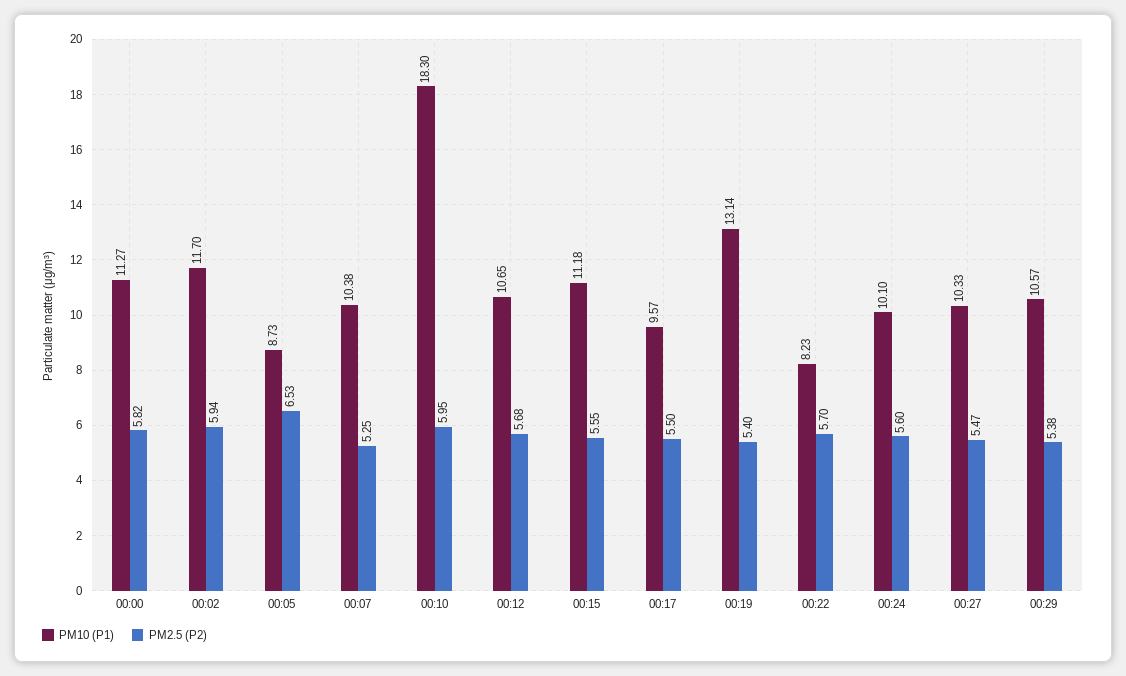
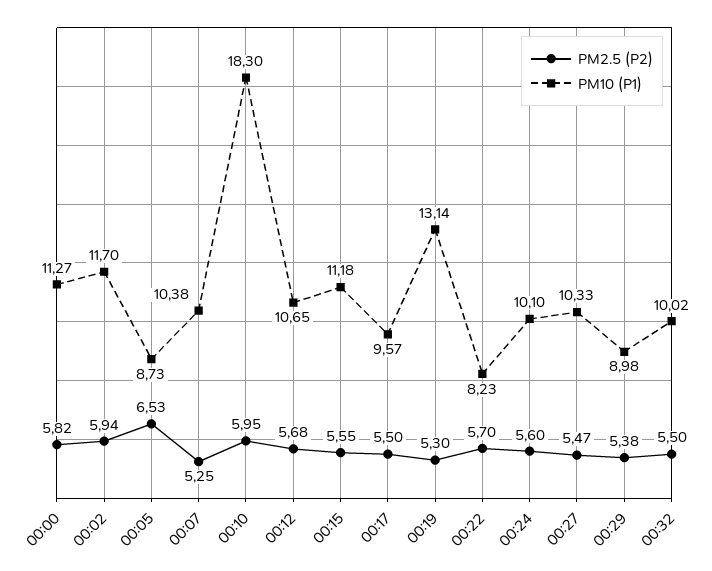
PM2.5 (P2), 00:19: 5.4 -> 5.3
PM10 (P1), 00:29: 10.57 -> 8.98
PM2.5 (P2), 00:32: none -> 5.5
PM10 (P1), 00:32: none -> 10.02

